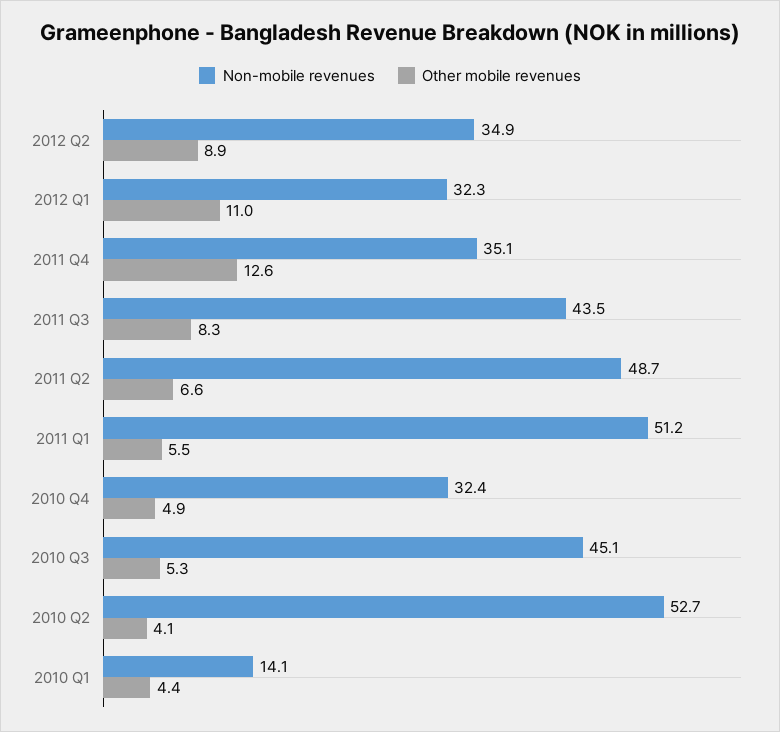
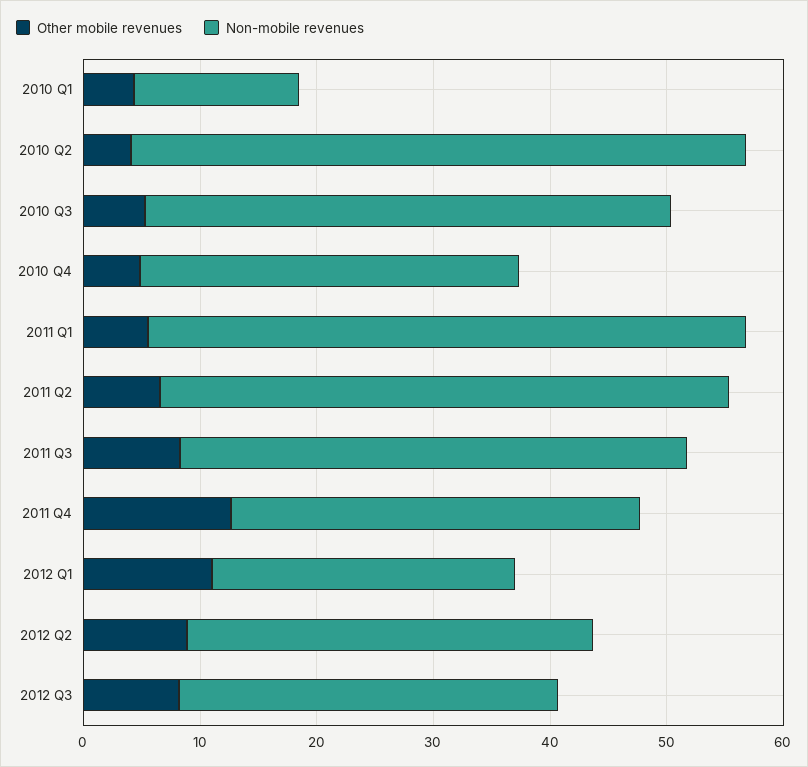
Non-mobile revenues, 2012 Q1: 32.3 -> 26
Other mobile revenues, 2012 Q3: none -> 8
Non-mobile revenues, 2012 Q3: none -> 32

